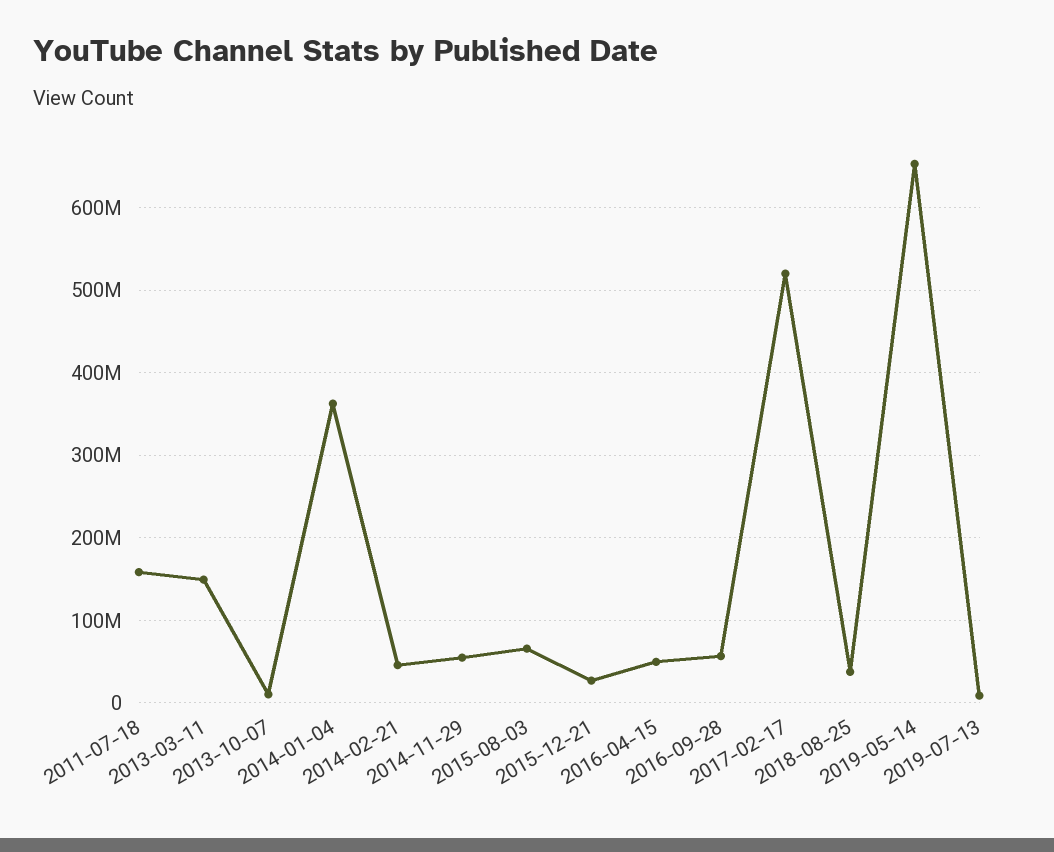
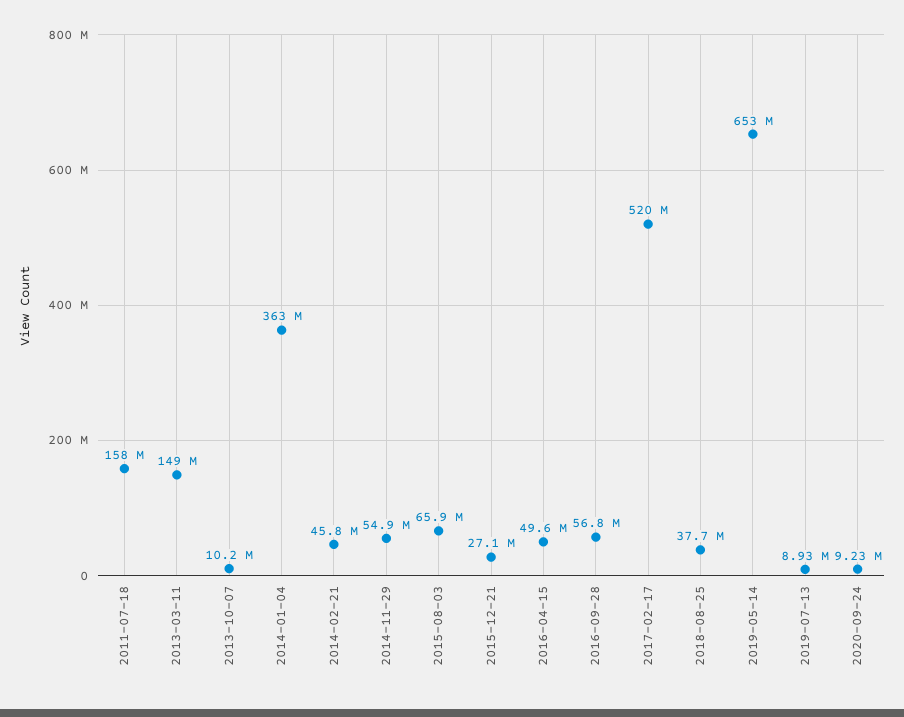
2020-09-24: none -> 9230000

